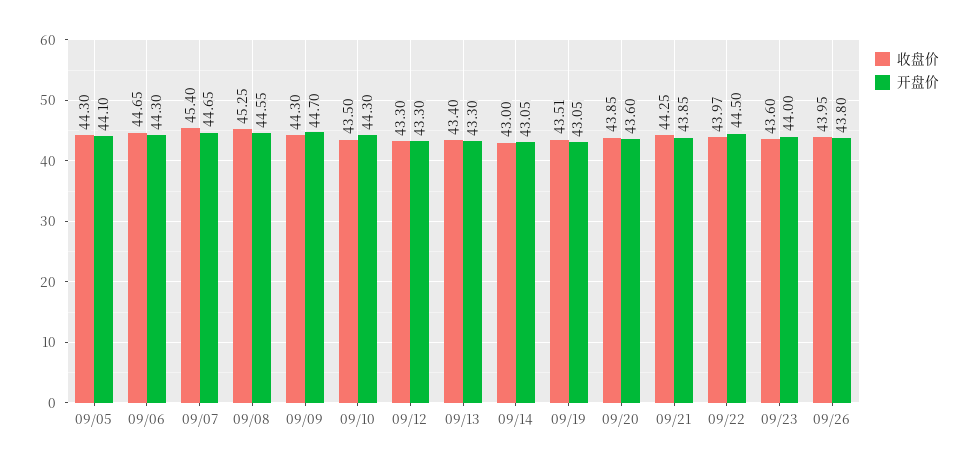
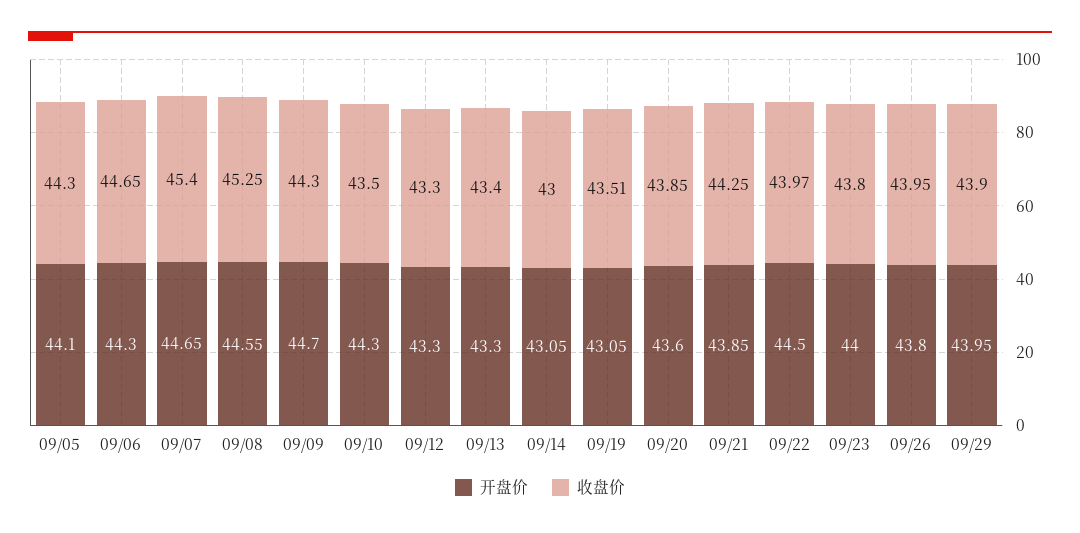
收盘价, 09/23: 43.6 -> 43.8
开盘价, 09/29: none -> 43.95
收盘价, 09/29: none -> 43.9

